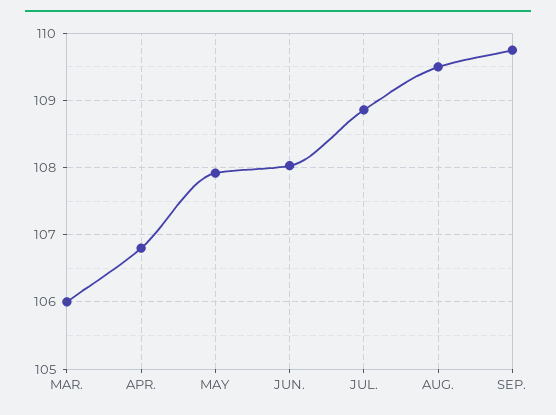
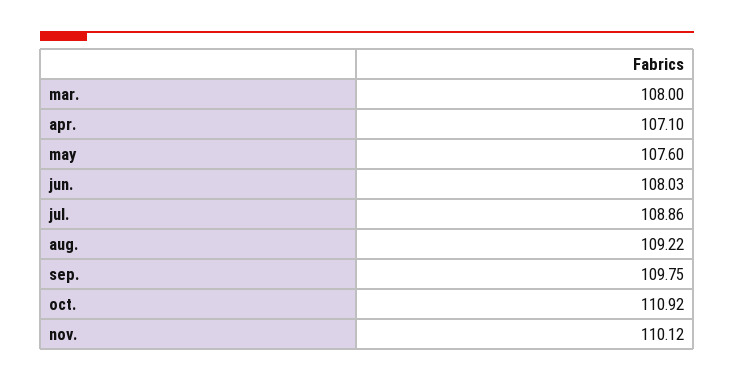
MAR.: 106 -> 108
APR.: 106.8 -> 107.1
MAY: 107.9 -> 107.6
AUG.: 109.5 -> 109.22
oct.: none -> 110.92
nov.: none -> 110.12

